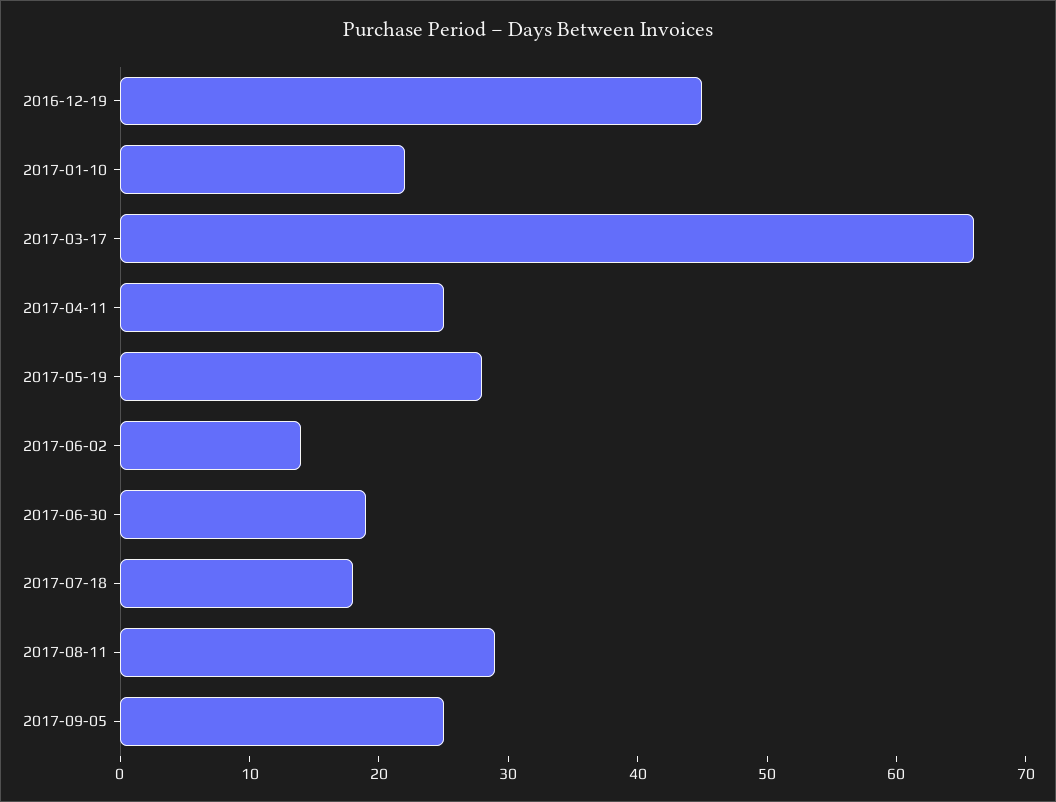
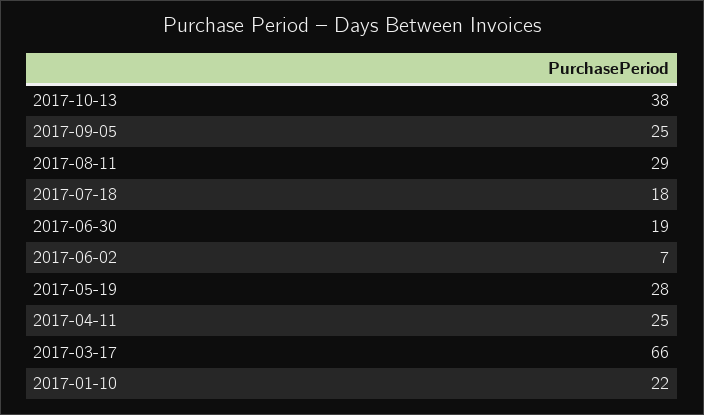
2016-12-19: 45 -> none
2017-06-02: 14 -> 7
2017-10-13: none -> 38

